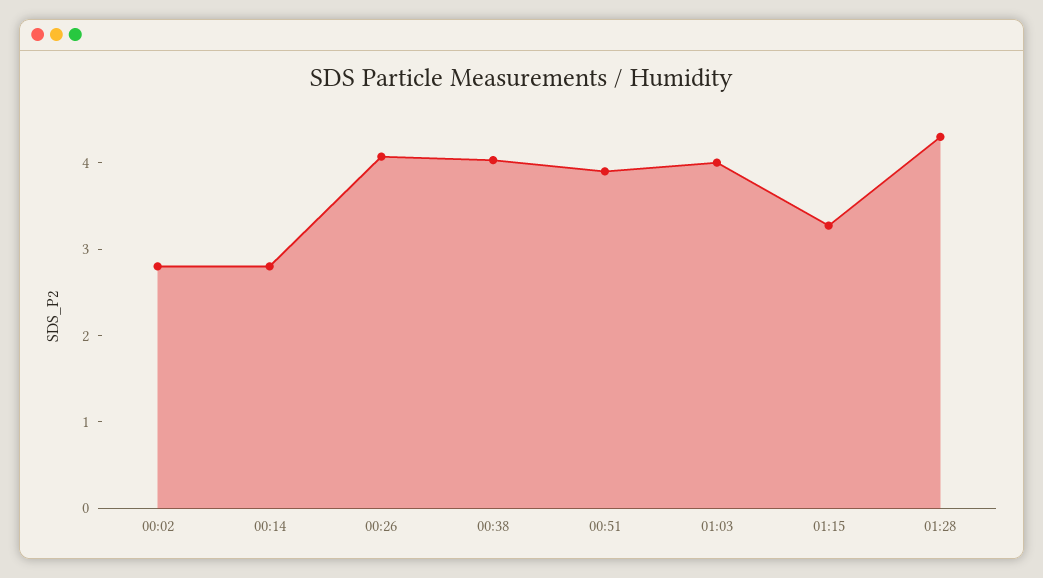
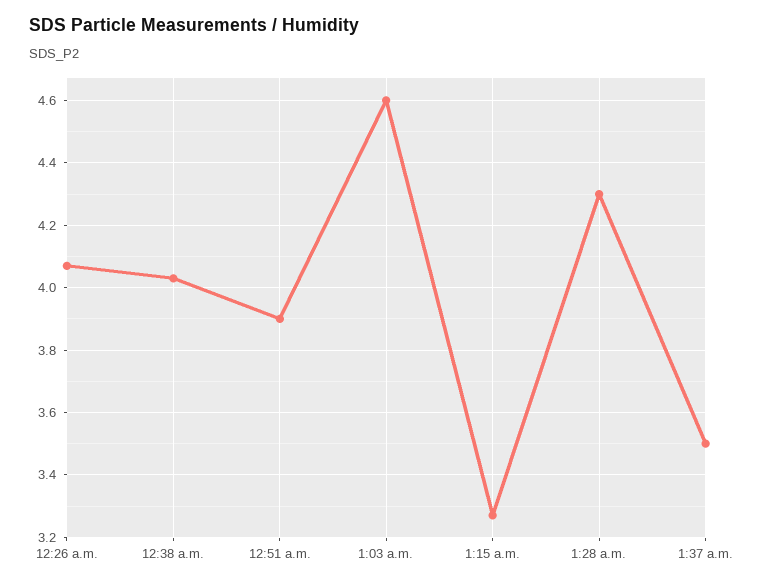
00:02: 2.8 -> none
00:14: 2.8 -> none
01:03: 4 -> 4.6
1:37 a.m.: none -> 3.5

